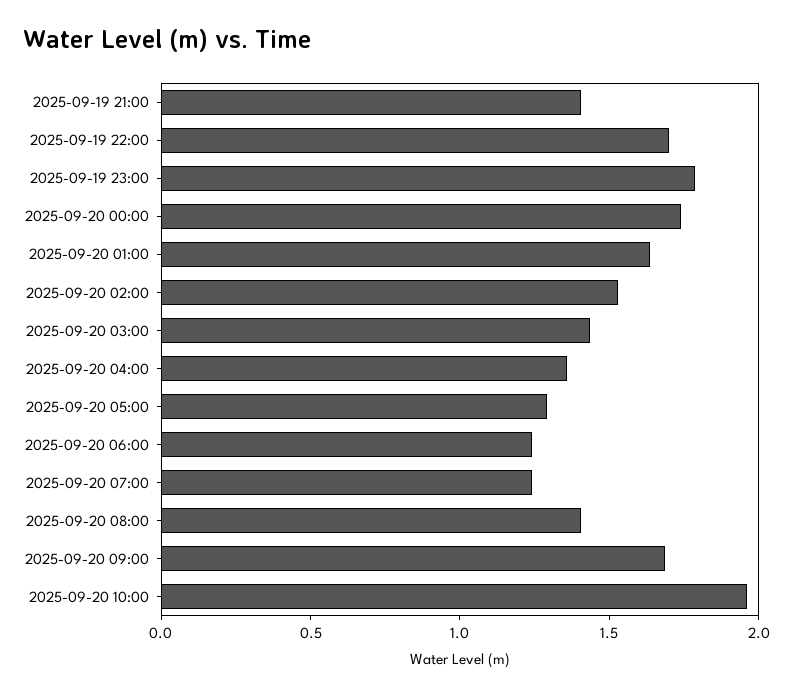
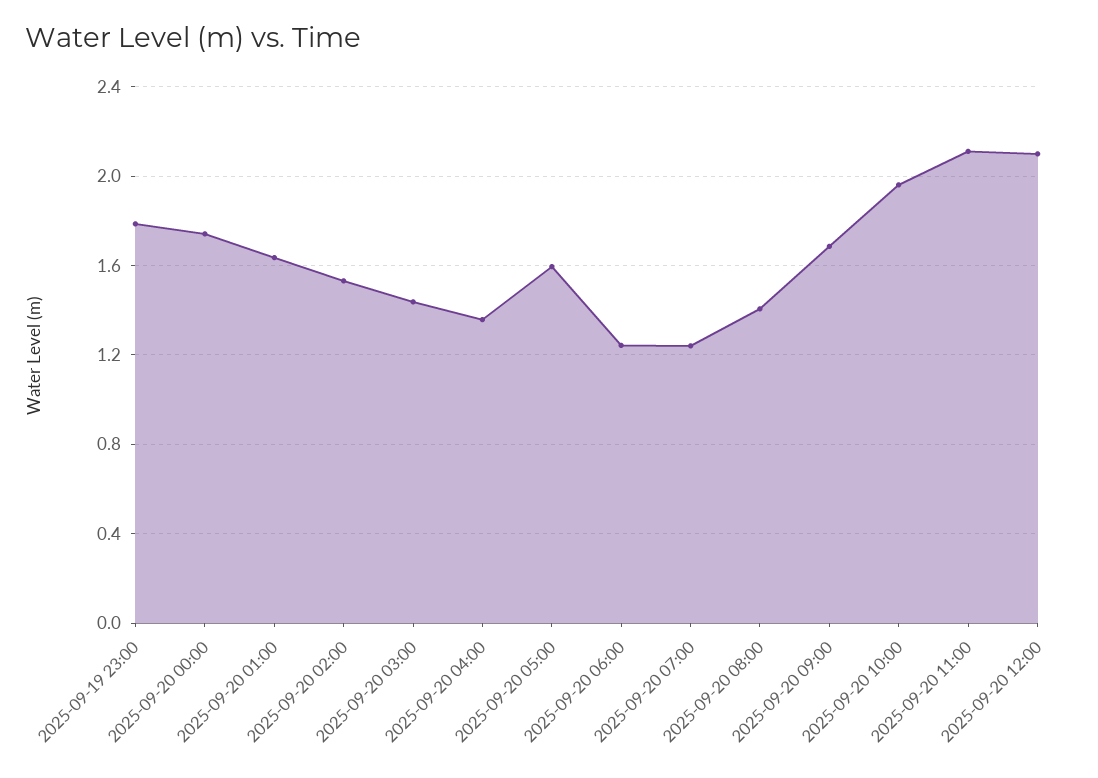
2025-09-19 21:00: 1.4 -> none
2025-09-19 22:00: 1.7 -> none
2025-09-20 05:00: 1.3 -> 1.6
2025-09-20 11:00: none -> 2.1
2025-09-20 12:00: none -> 2.1

